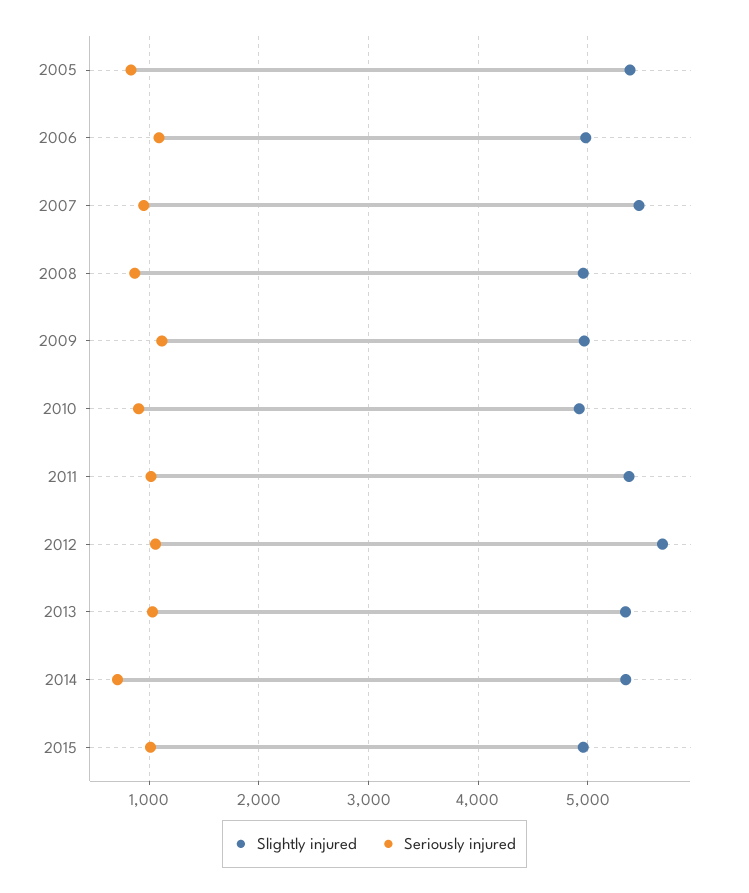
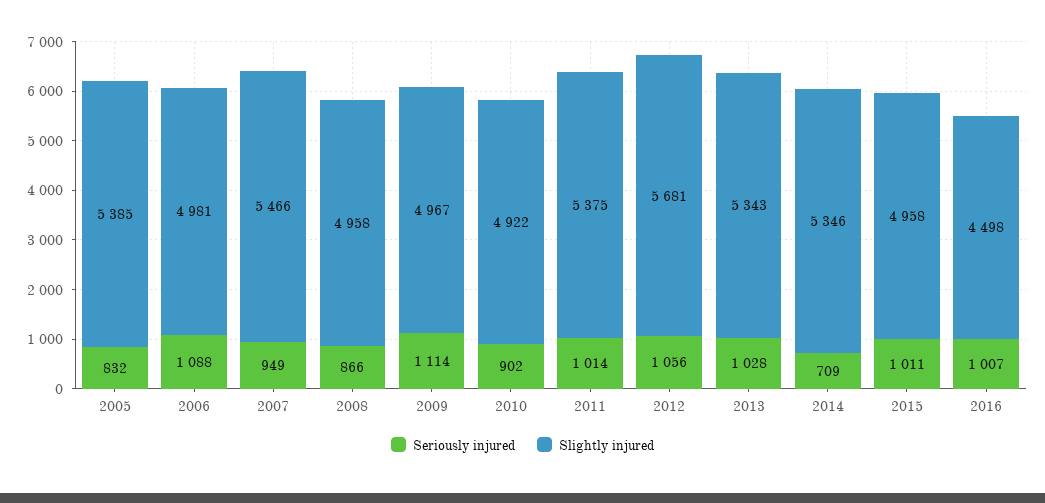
Seriously injured, 2016: none -> 1007
Slightly injured, 2016: none -> 4498

